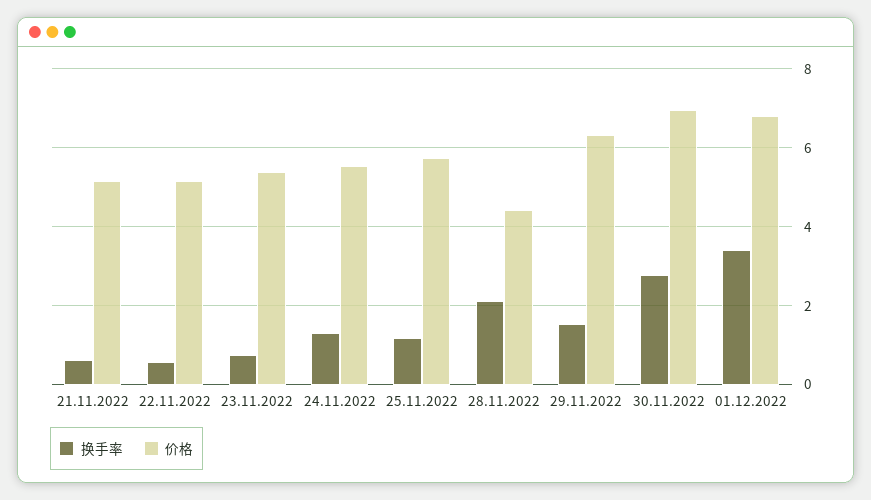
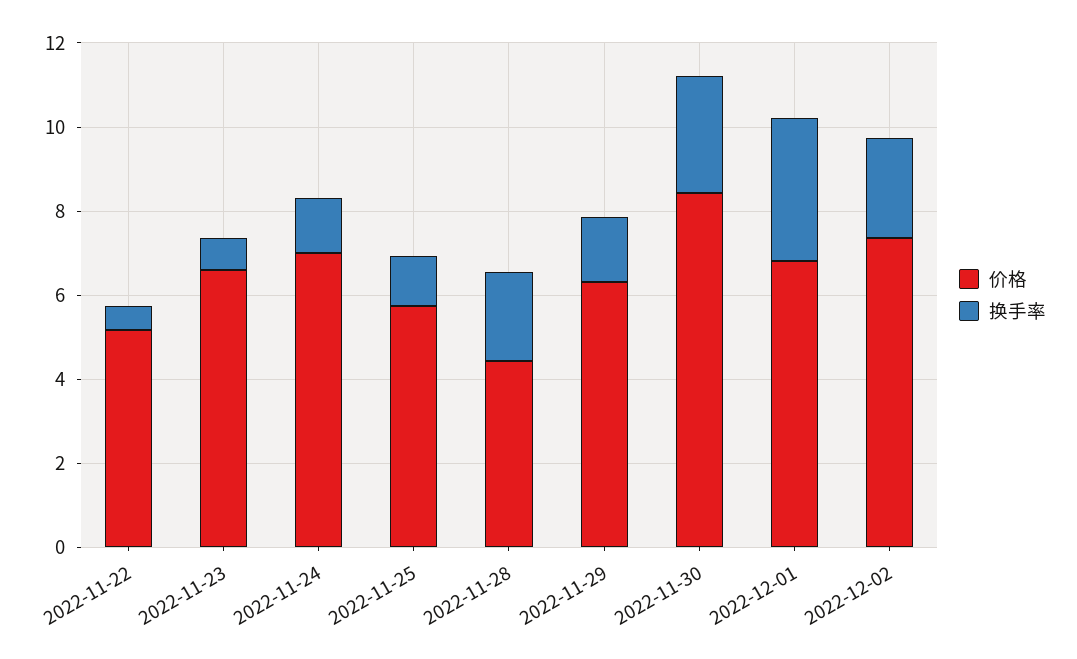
换手率, 21.11.2022: 0.6 -> none
价格, 21.11.2022: 5.2 -> none
价格, 23.11.2022: 5.4 -> 6.5
价格, 24.11.2022: 5.6 -> 7
价格, 30.11.2022: 7 -> 8.5
价格, 2022-12-02: none -> 7.5
换手率, 2022-12-02: none -> 2.5

